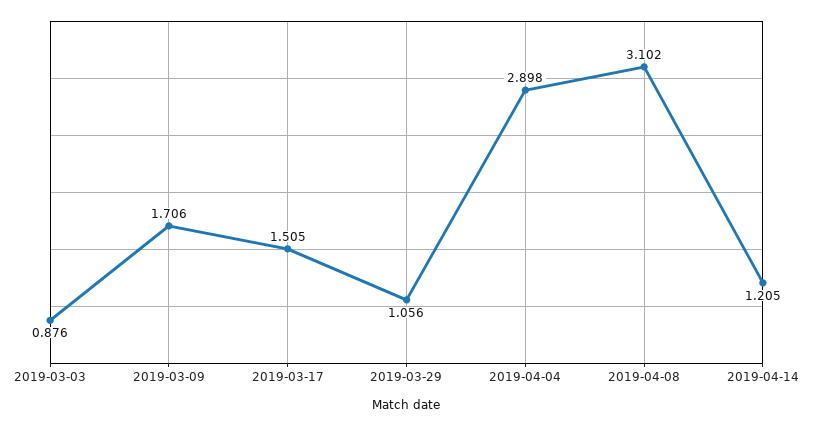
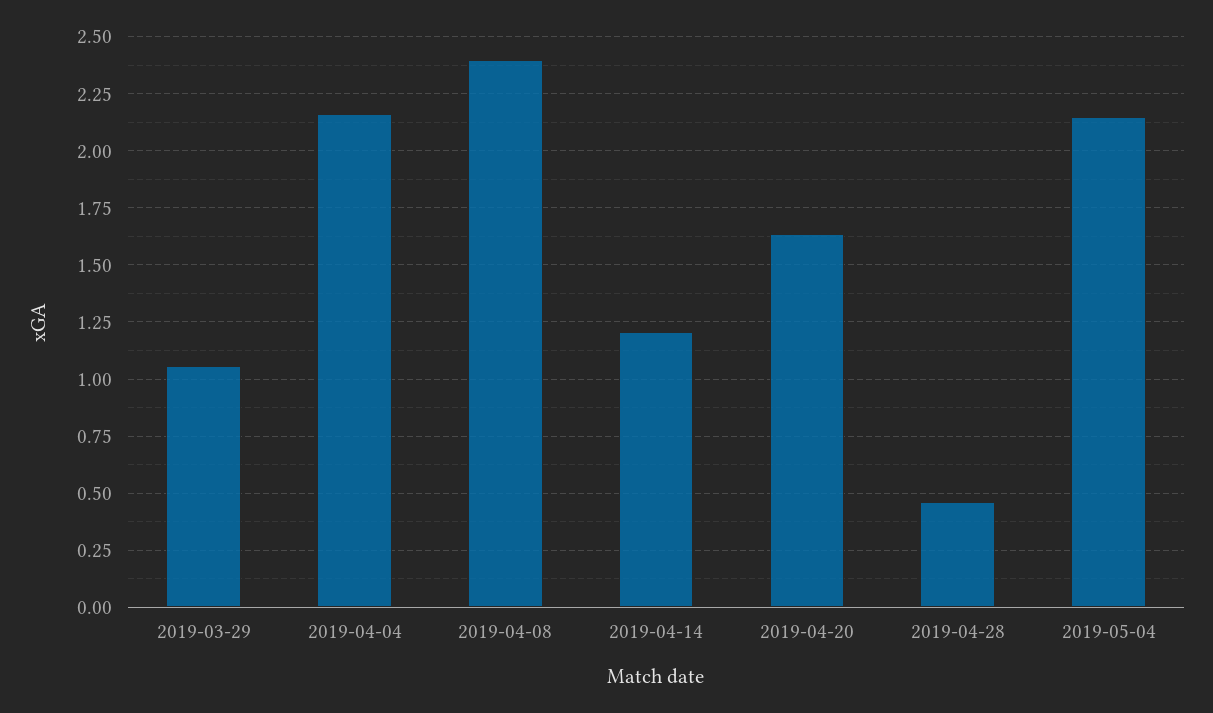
2019-03-03: 0.876 -> none
2019-03-09: 1.706 -> none
2019-03-17: 1.505 -> none
2019-04-04: 2.898 -> 2.15
2019-04-08: 3.102 -> 2.4
2019-04-20: none -> 1.65
2019-04-28: none -> 0.45
2019-05-04: none -> 2.15

